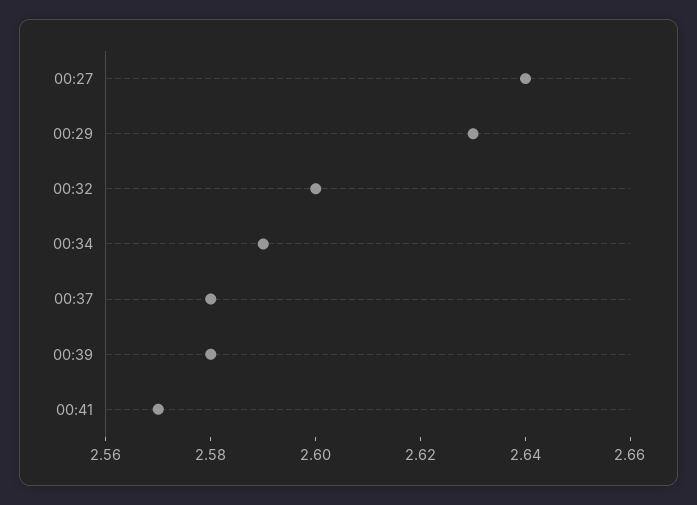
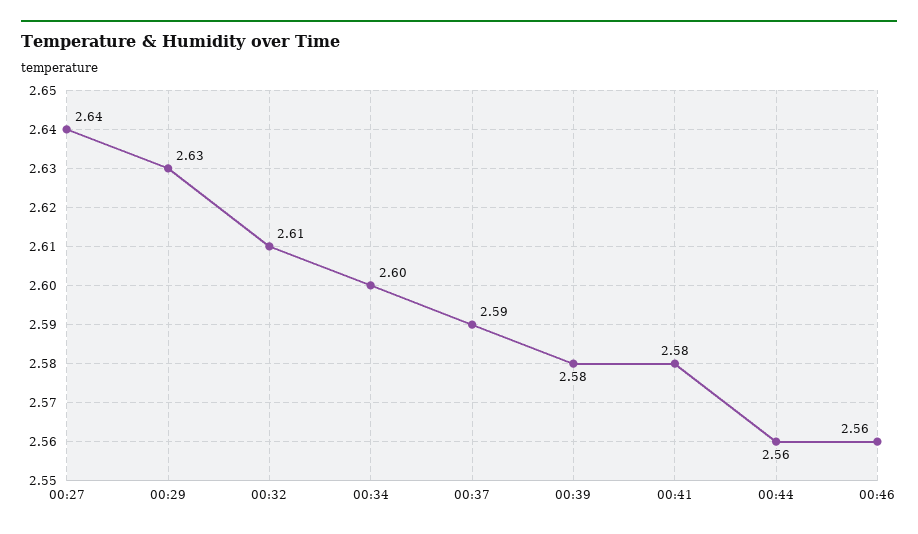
00:32: 2.6 -> 2.61
00:34: 2.59 -> 2.6
00:37: 2.58 -> 2.59
00:41: 2.57 -> 2.58
00:44: none -> 2.56
00:46: none -> 2.56

